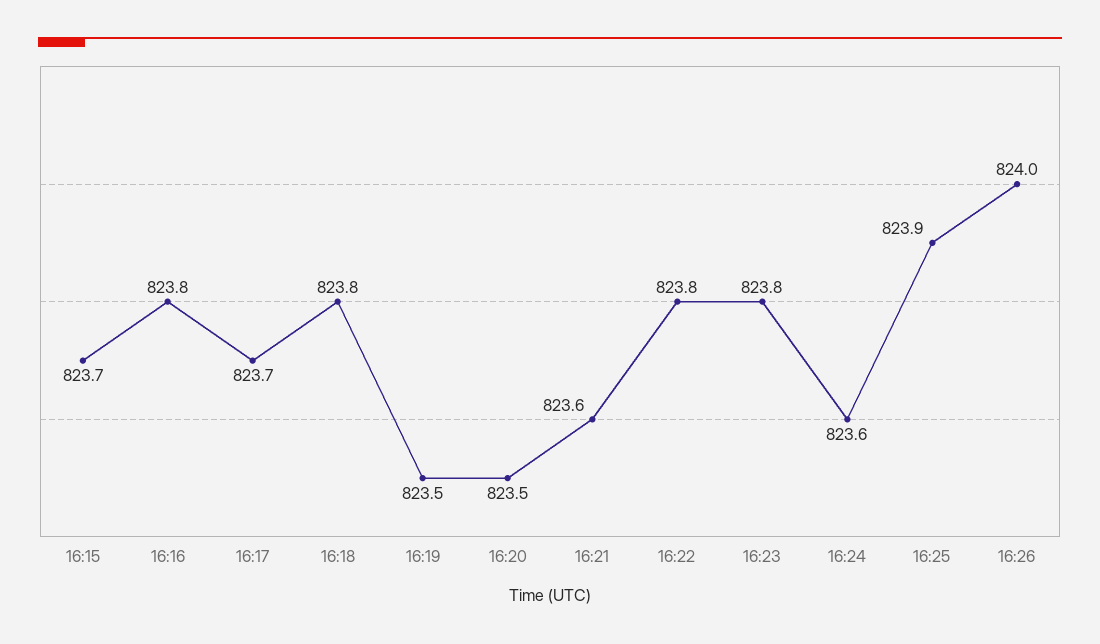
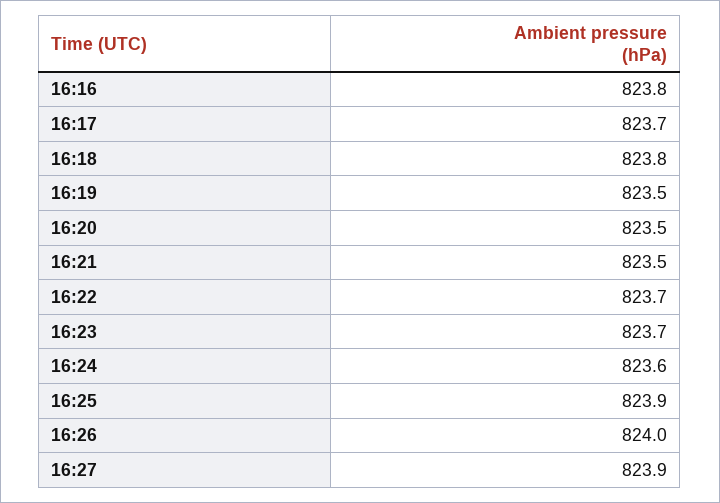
16:15: 823.7 -> none
16:21: 823.6 -> 823.5
16:22: 823.8 -> 823.7
16:23: 823.8 -> 823.7
16:27: none -> 823.9

